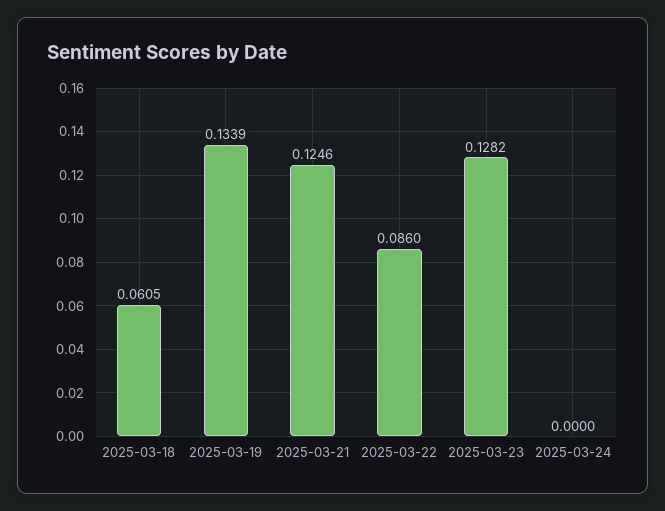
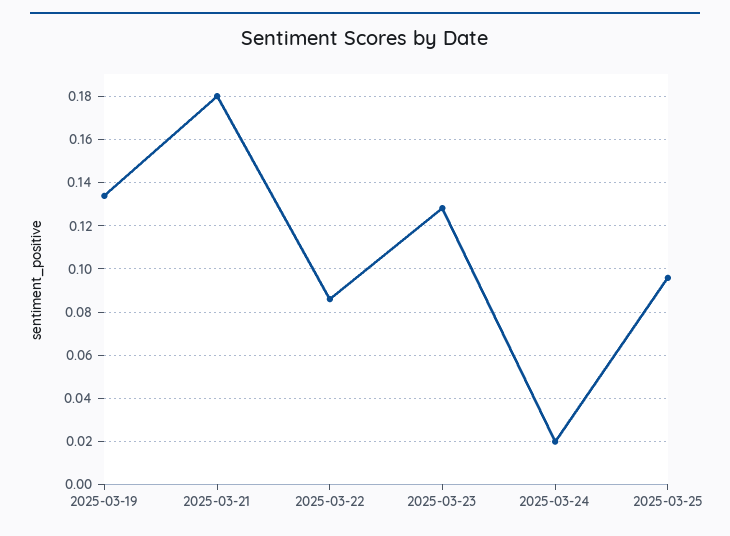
2025-03-18: 0.0605 -> none
2025-03-21: 0.1246 -> 0.18
2025-03-24: 0 -> 0.02
2025-03-25: none -> 0.095

